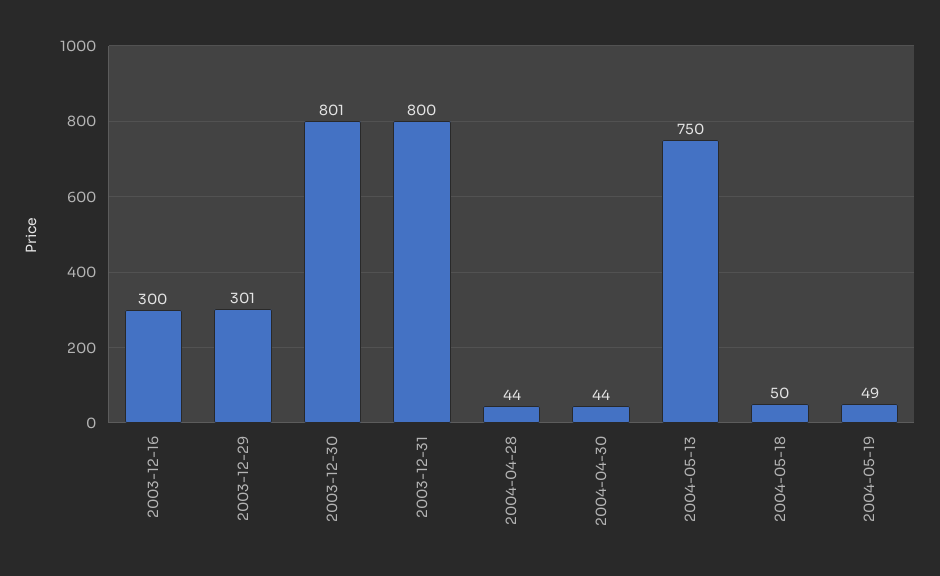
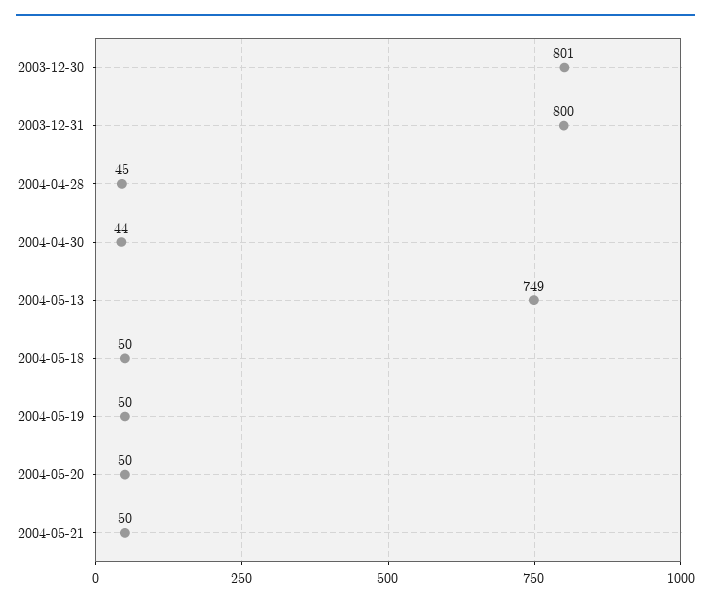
2003-12-16: 300 -> none
2003-12-29: 301 -> none
2004-04-28: 44 -> 45
2004-05-13: 750 -> 749
2004-05-19: 49 -> 50
2004-05-20: none -> 50
2004-05-21: none -> 50

